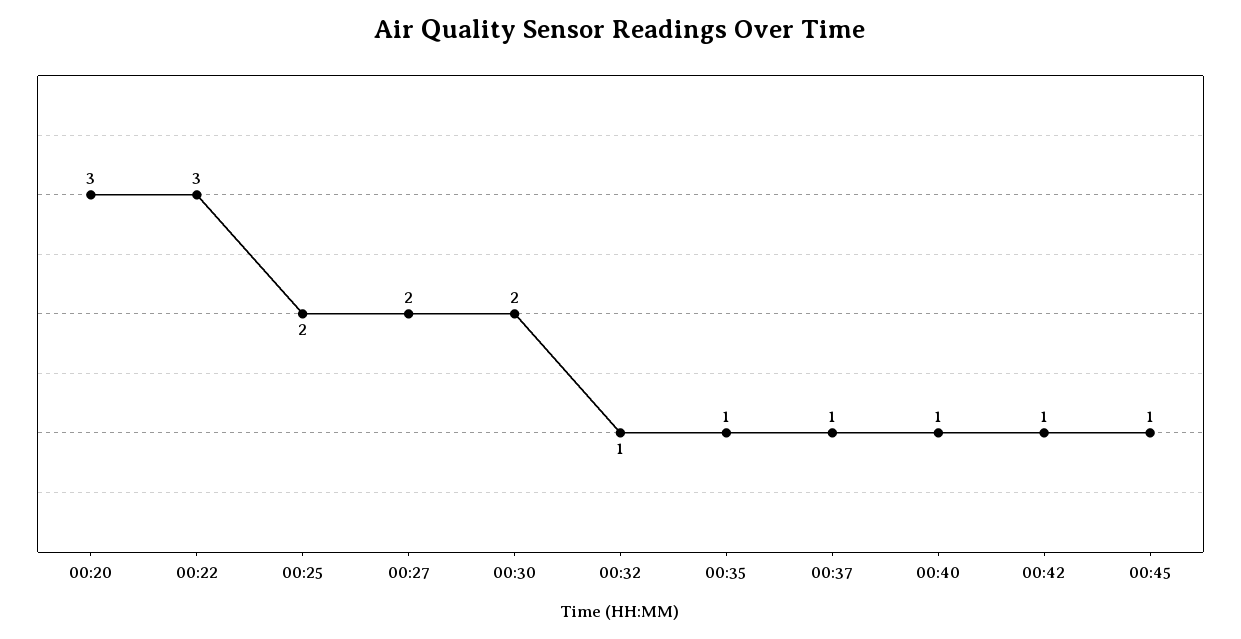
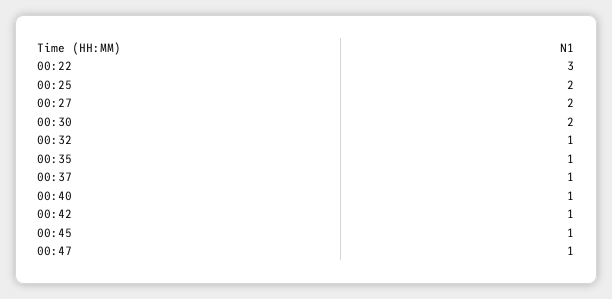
00:20: 3 -> none
00:47: none -> 1

